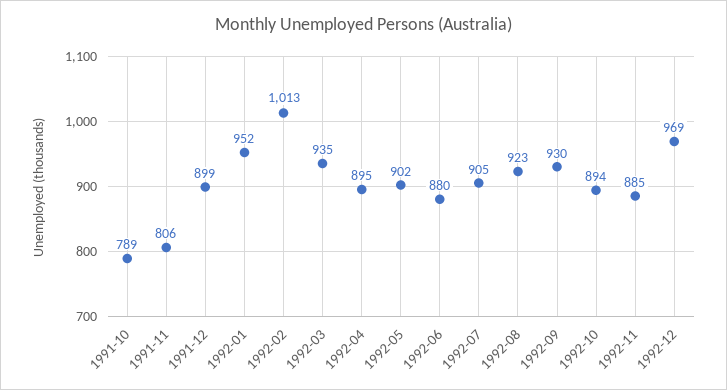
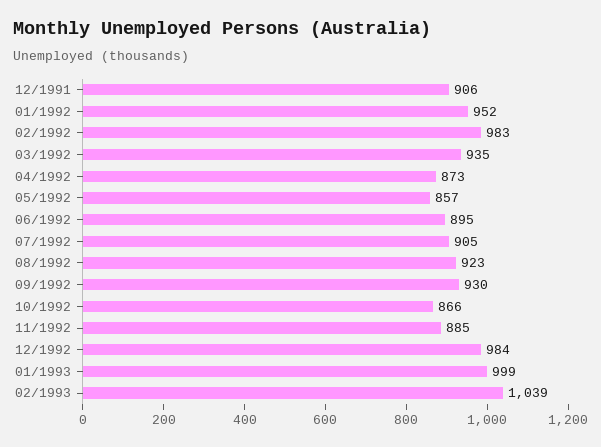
1991-10: 789 -> none
1991-11: 806 -> none
1991-12: 899 -> 906
1992-02: 1013 -> 983
1992-04: 895 -> 873
1992-05: 902 -> 857
1992-06: 880 -> 895
1992-10: 894 -> 866
1992-12: 969 -> 984
01/1993: none -> 999
02/1993: none -> 1039

